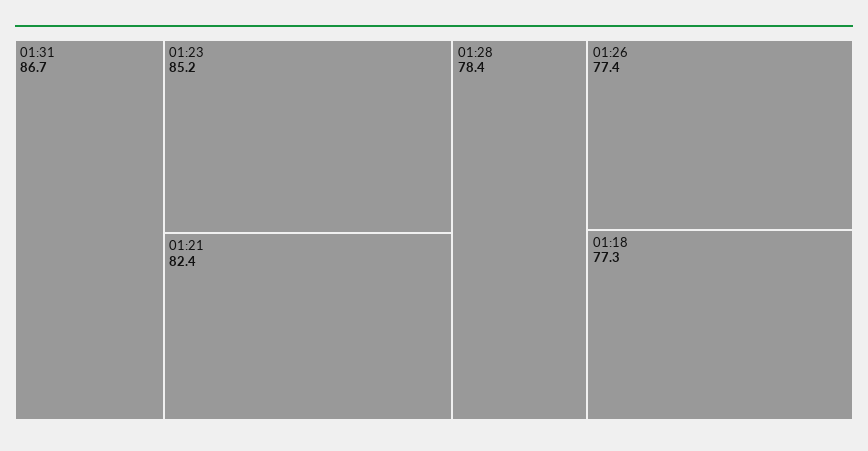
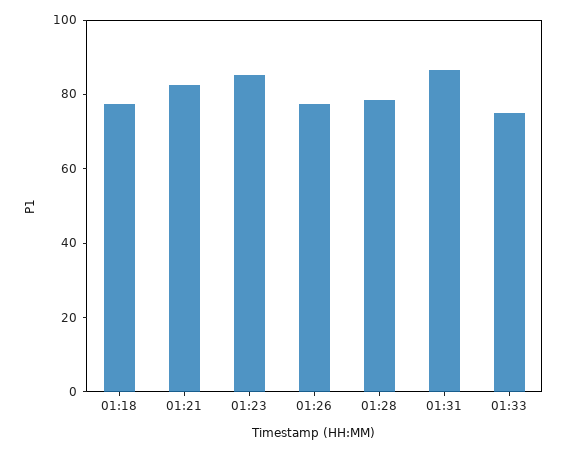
01:33: none -> 75

